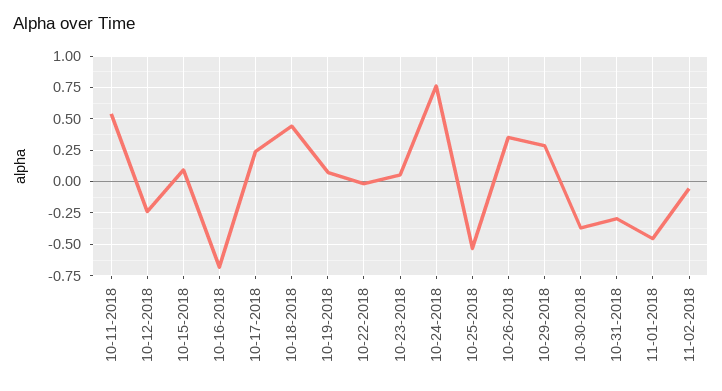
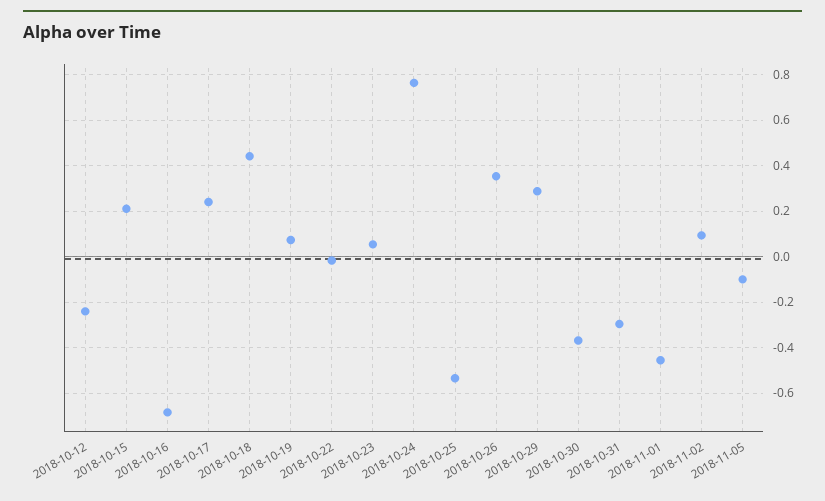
10-11-2018: 0.55 -> none
10-15-2018: 0.1 -> 0.2
11-02-2018: -0.05 -> 0.1
2018-11-05: none -> -0.1

